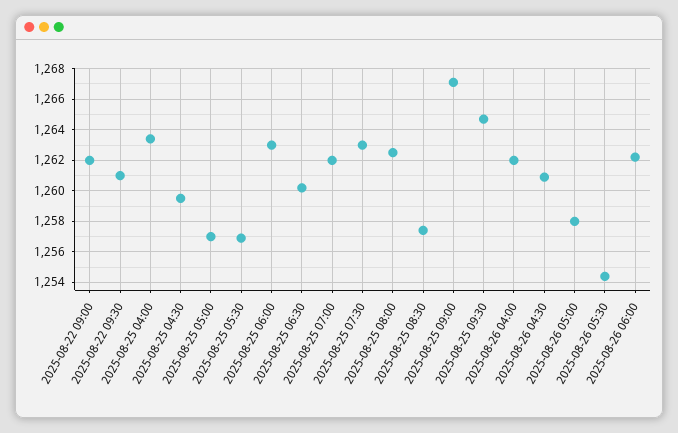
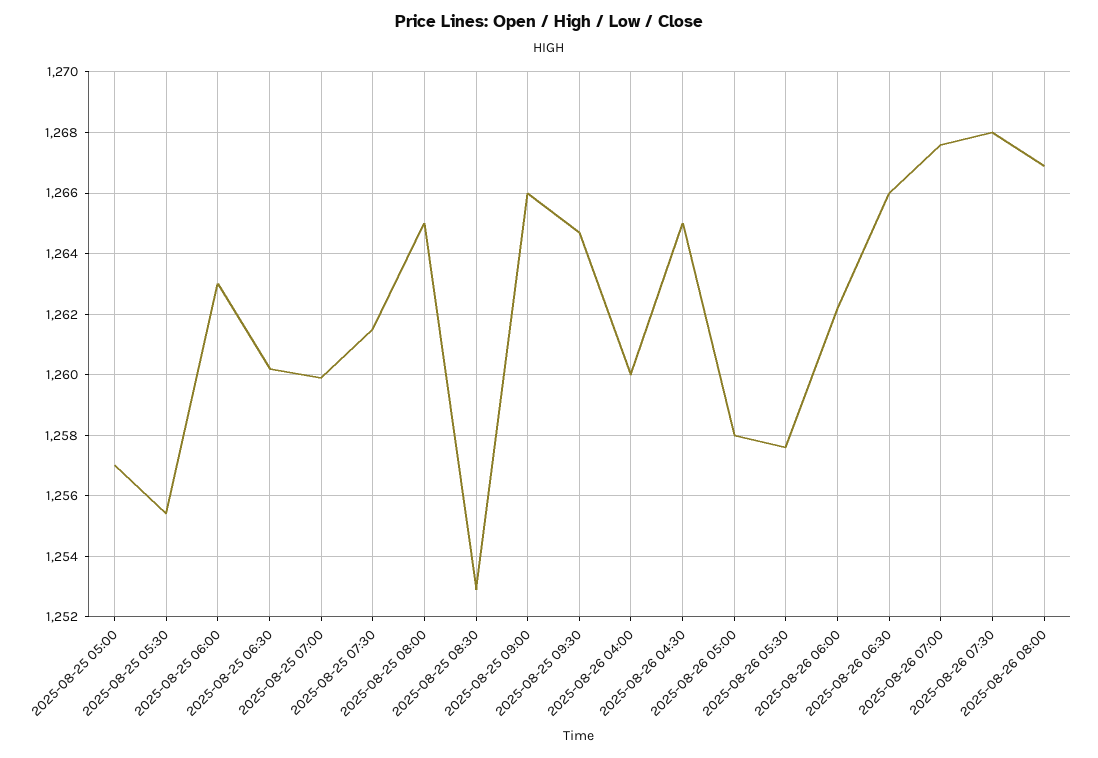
2025-08-22 09:00: 1262 -> none
2025-08-22 09:30: 1261 -> none
2025-08-25 04:00: 1263.5 -> none
2025-08-25 04:30: 1259.5 -> none
2025-08-25 05:30: 1257 -> 1255.5
2025-08-25 07:00: 1262 -> 1260
2025-08-25 07:30: 1263 -> 1261.5
2025-08-25 08:00: 1262.5 -> 1265
2025-08-25 08:30: 1257.5 -> 1253
2025-08-25 09:00: 1267 -> 1266
2025-08-26 04:00: 1262 -> 1260
2025-08-26 04:30: 1261 -> 1265
2025-08-26 05:30: 1254.5 -> 1257.5
2025-08-26 06:30: none -> 1266
2025-08-26 07:00: none -> 1267.5
2025-08-26 07:30: none -> 1268
2025-08-26 08:00: none -> 1267

